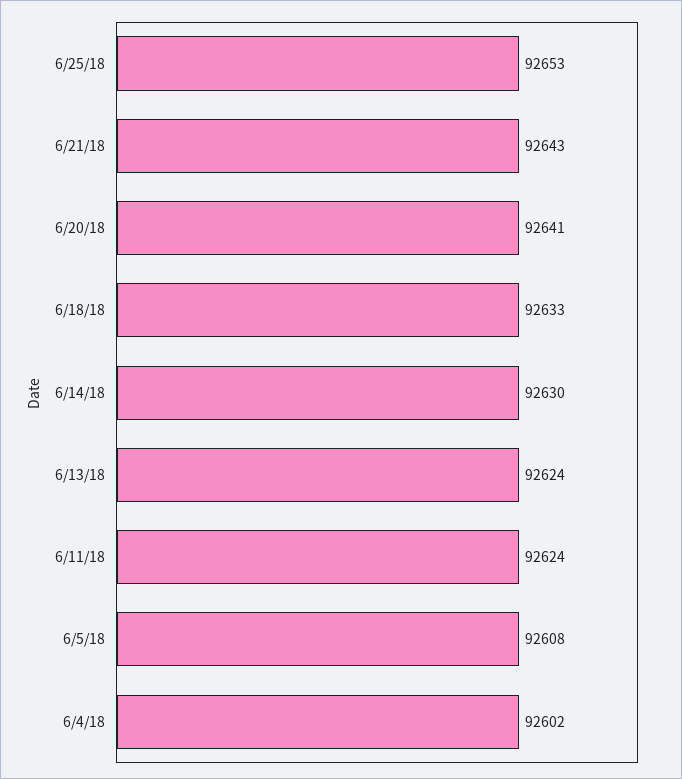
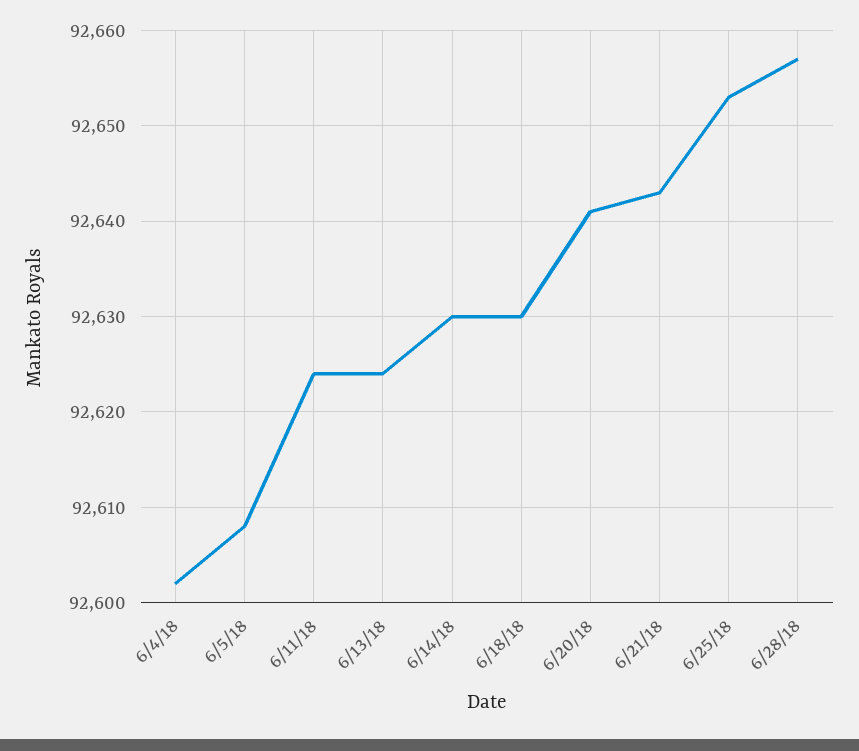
6/18/18: 92633 -> 92630
6/28/18: none -> 92657

